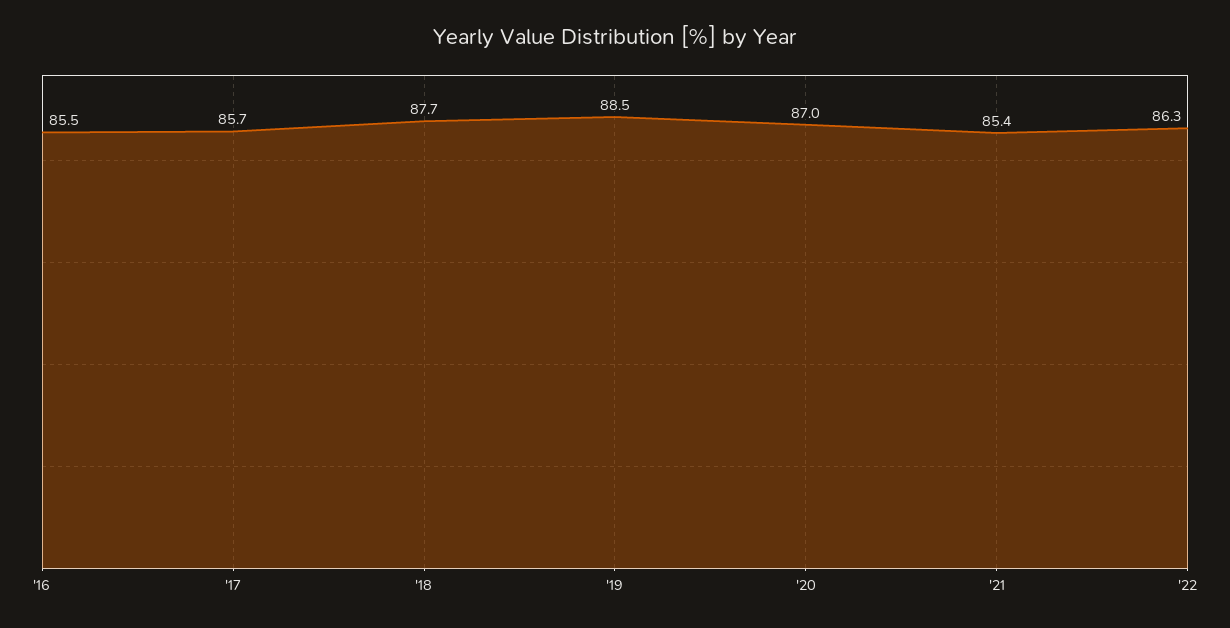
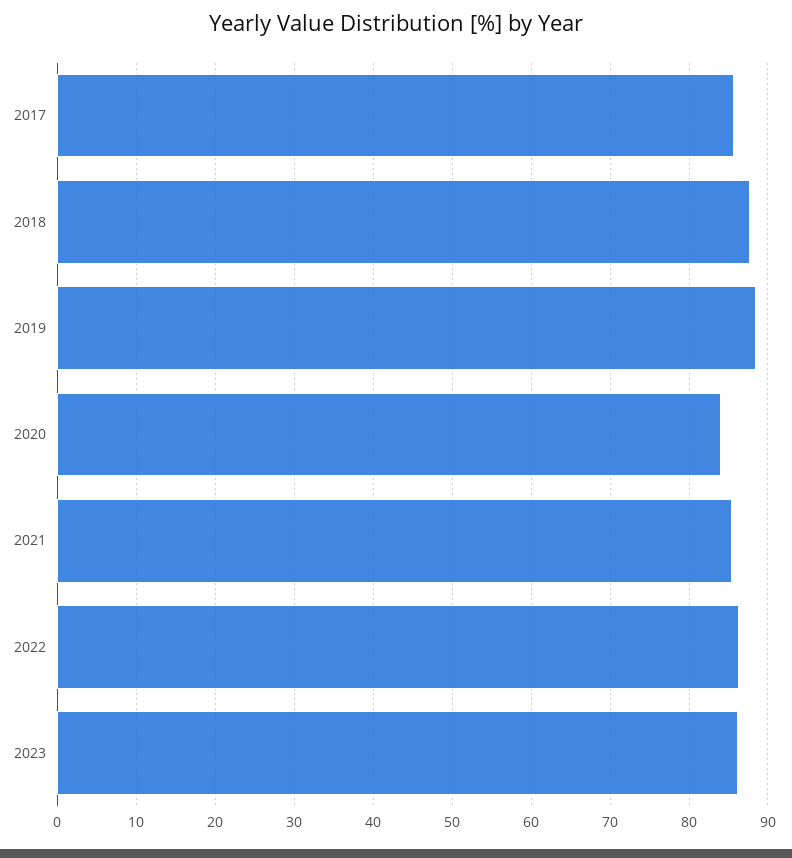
'16: 85.5 -> none
'20: 87 -> 84
2023: none -> 86

